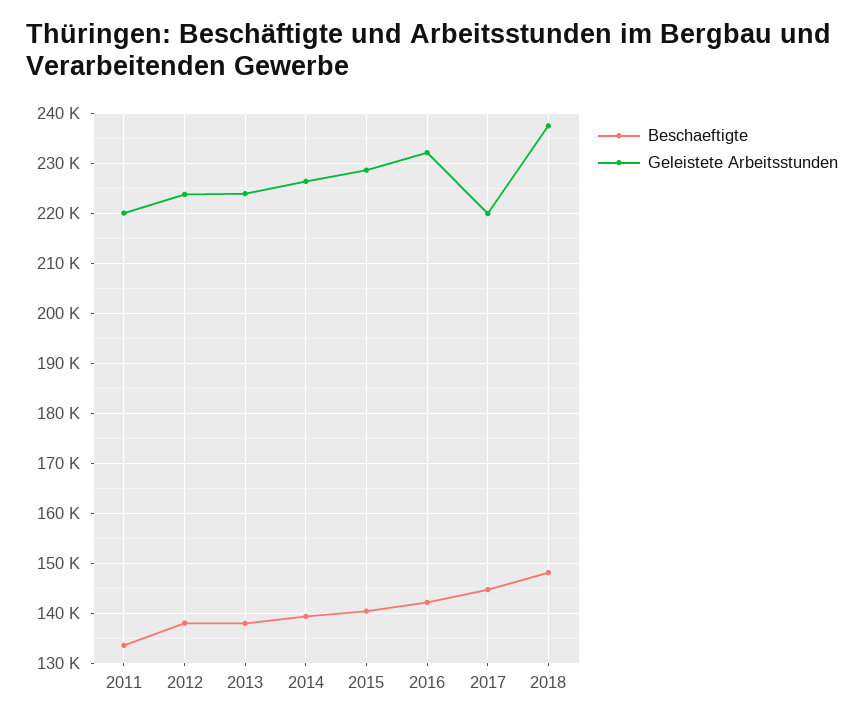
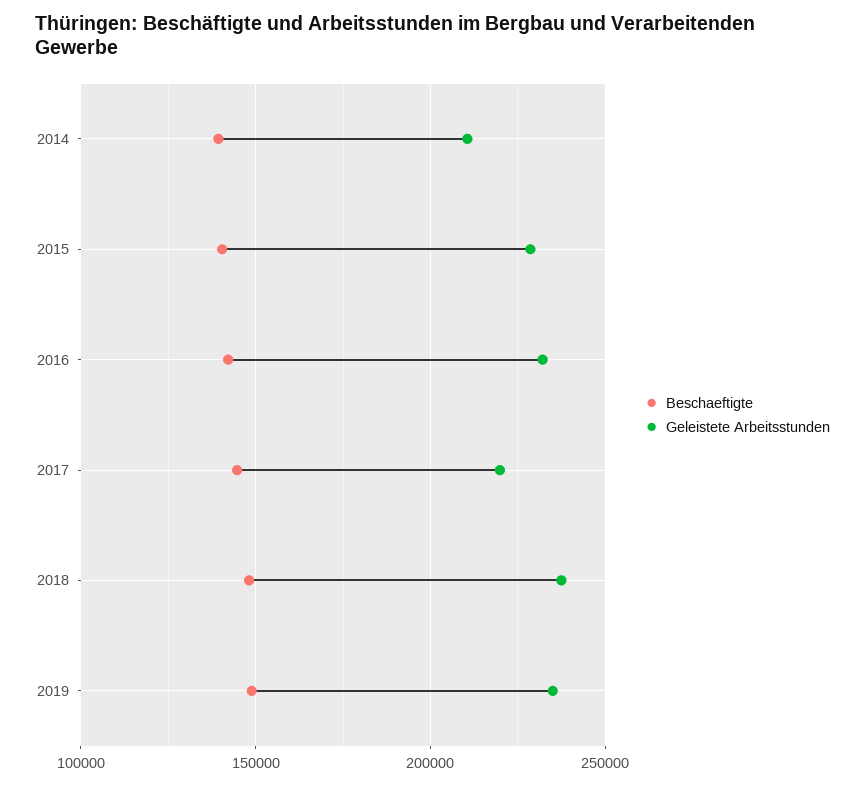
Beschaeftigte, 2011: 134000 -> none
Geleistete Arbeitsstunden, 2011: 220000 -> none
Beschaeftigte, 2012: 138000 -> none
Geleistete Arbeitsstunden, 2012: 224000 -> none
Beschaeftigte, 2013: 138000 -> none
Geleistete Arbeitsstunden, 2013: 224000 -> none
Geleistete Arbeitsstunden, 2014: 226000 -> 210000
Beschaeftigte, 2019: none -> 150000
Geleistete Arbeitsstunden, 2019: none -> 235000

